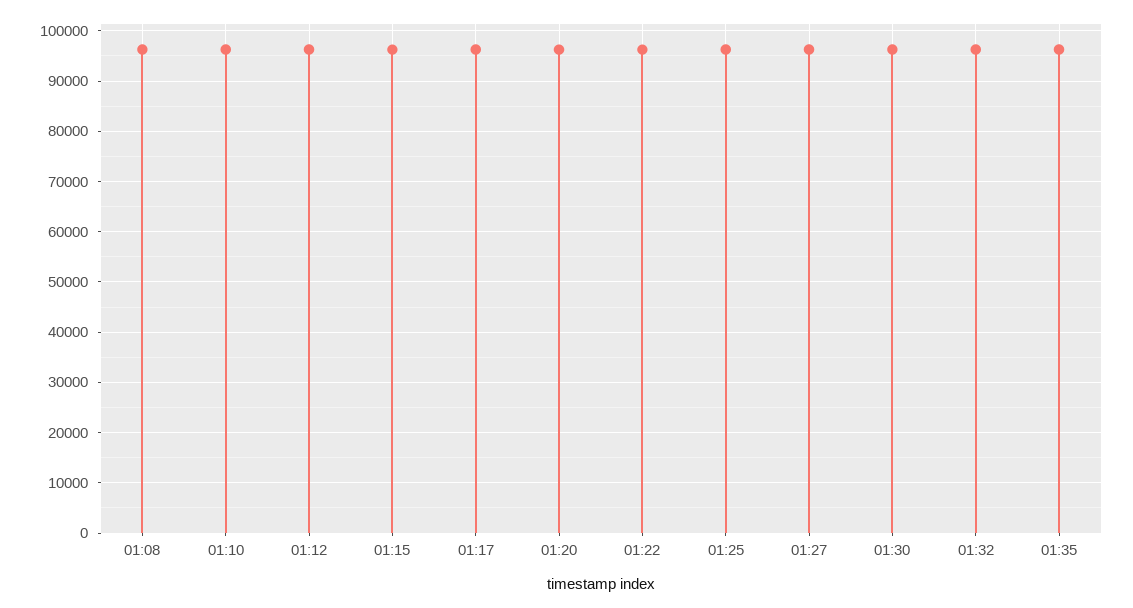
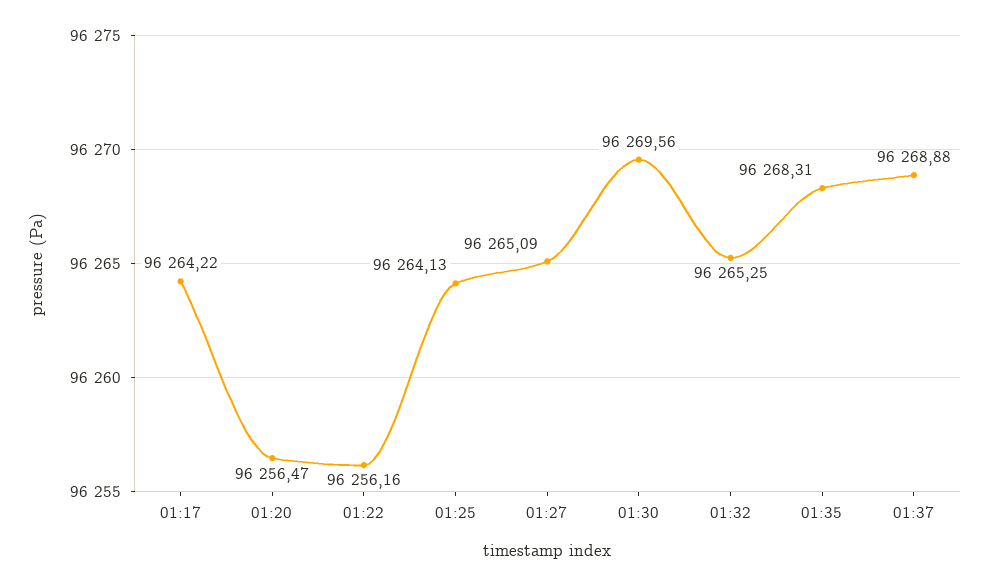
01:08: 96000 -> none
01:10: 96000 -> none
01:12: 96000 -> none
01:15: 96000 -> none
01:37: none -> 96268.88

